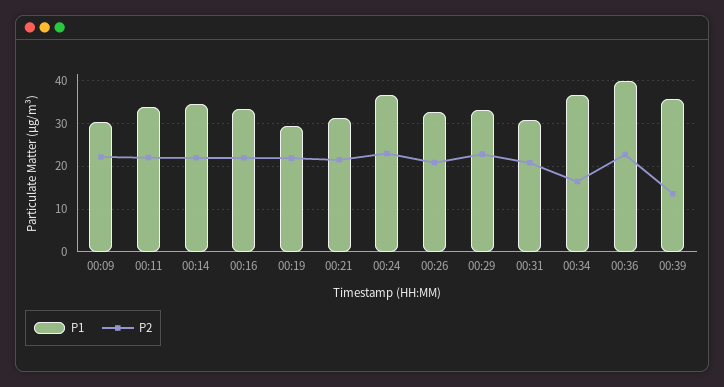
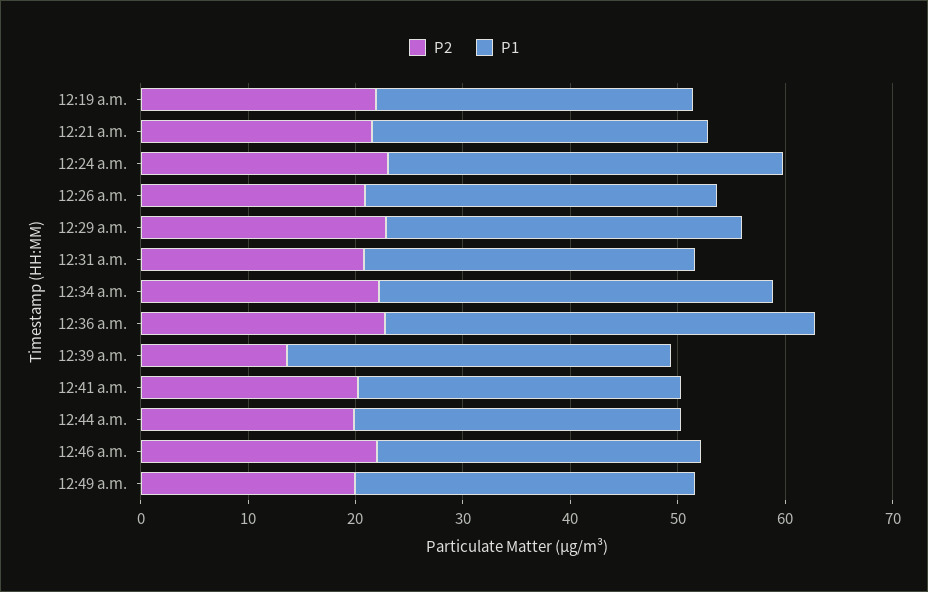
P1, 00:09: 30 -> none
P2, 00:09: 22 -> none
P1, 00:11: 34 -> none
P2, 00:11: 22 -> none
P1, 00:14: 34 -> none
P2, 00:14: 22 -> none
P1, 00:16: 34 -> none
P2, 00:16: 22 -> none
P2, 00:34: 16 -> 22
P2, 12:41 a.m.: none -> 20
P1, 12:41 a.m.: none -> 30
P2, 12:44 a.m.: none -> 20
P1, 12:44 a.m.: none -> 30
P2, 12:46 a.m.: none -> 22
P1, 12:46 a.m.: none -> 30
P2, 12:49 a.m.: none -> 20
P1, 12:49 a.m.: none -> 32

